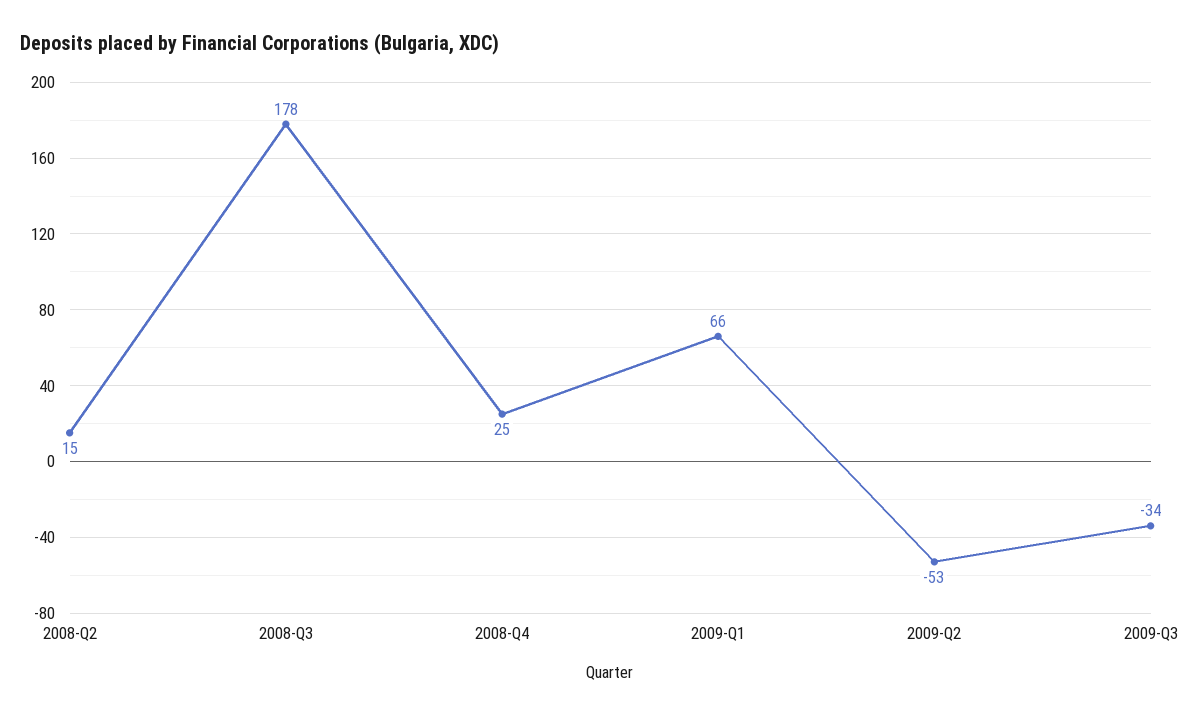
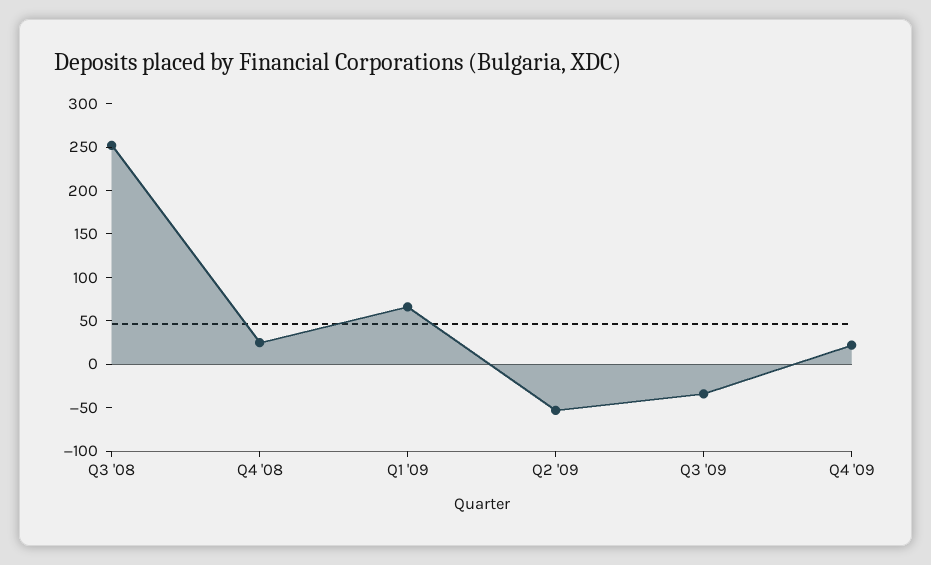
2008-Q2: 15 -> none
2008-Q3: 178 -> 250
Q4 '09: none -> 20

